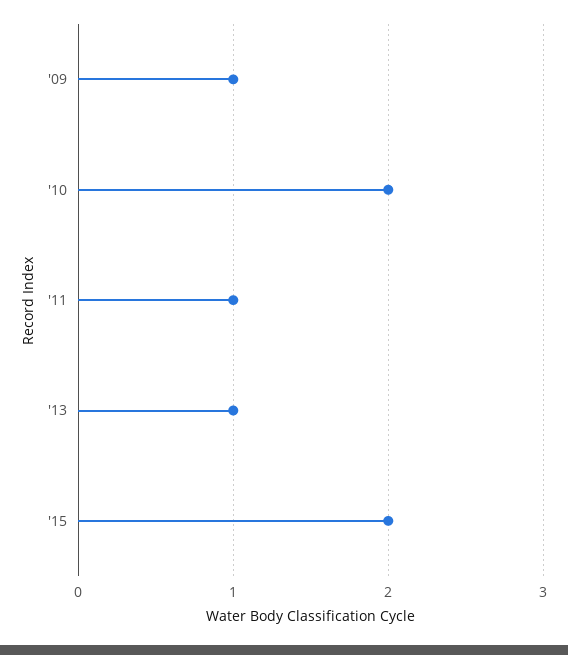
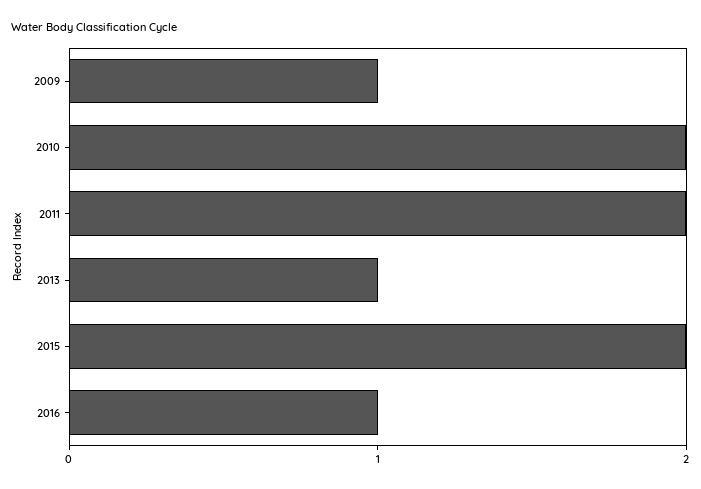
'11: 1 -> 2
2016: none -> 1

